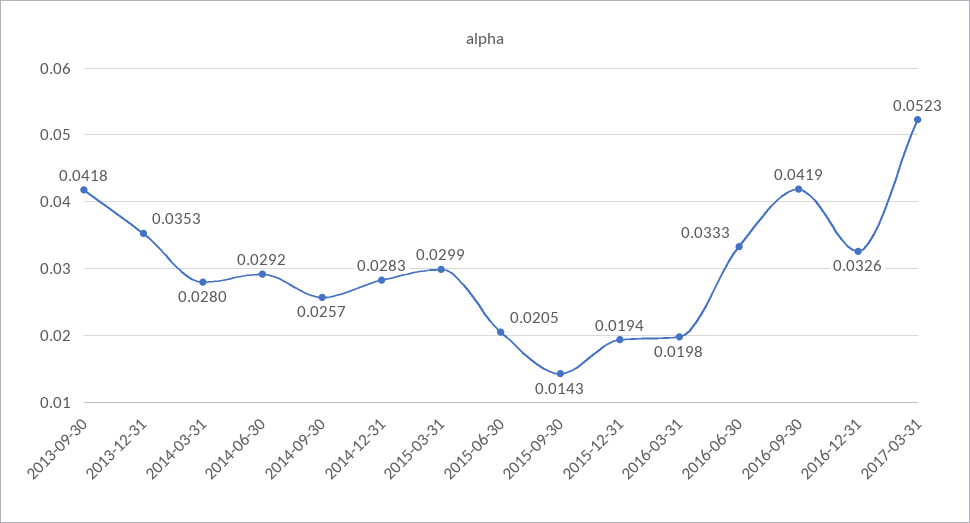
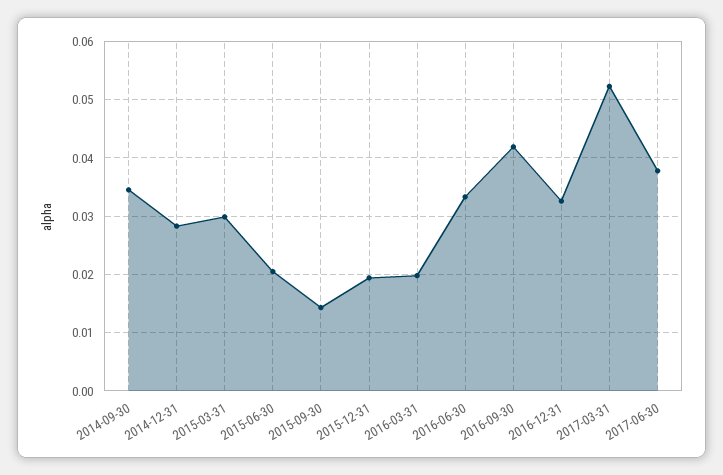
2013-09-30: 0.0418 -> none
2013-12-31: 0.0353 -> none
2014-03-31: 0.028 -> none
2014-06-30: 0.0292 -> none
2014-09-30: 0.0257 -> 0.034
2017-06-30: none -> 0.038

